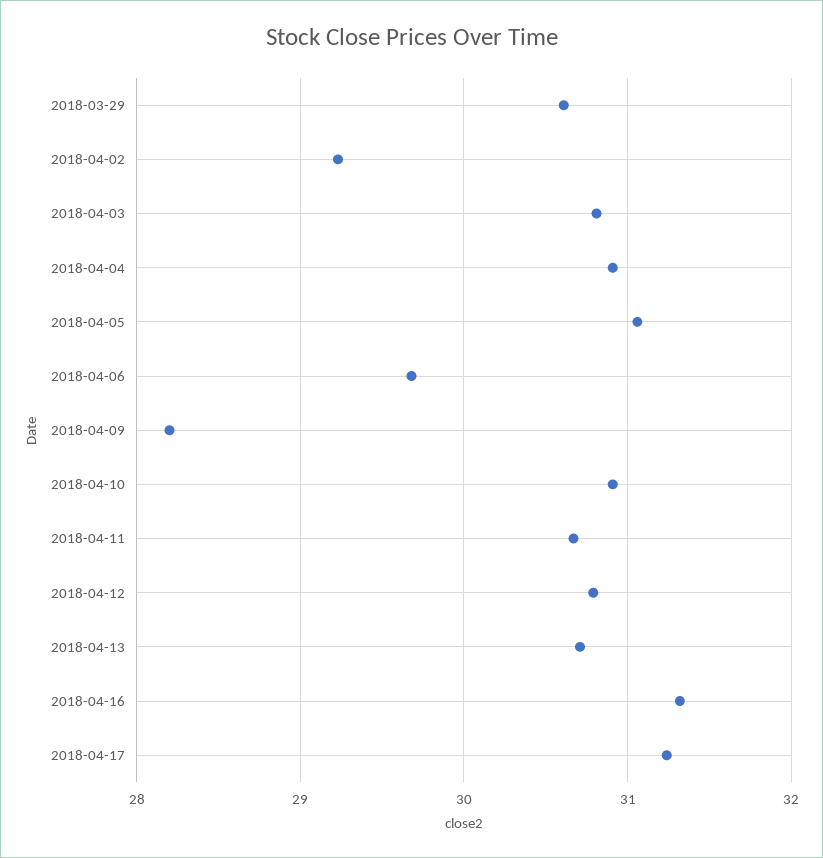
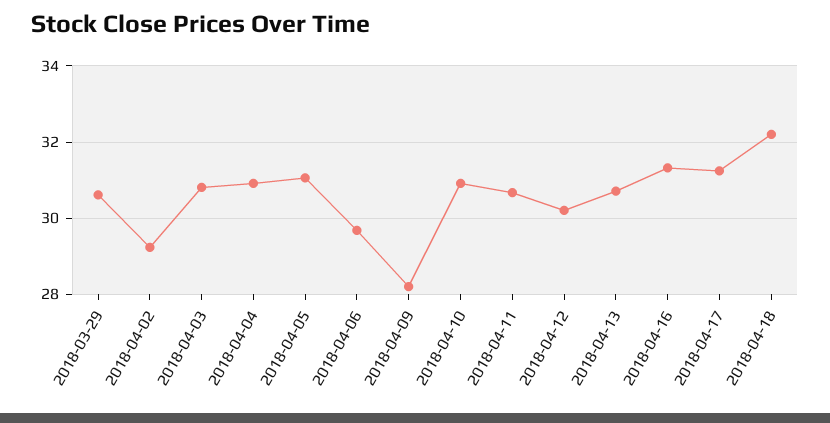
2018-04-12: 30.8 -> 30.2
2018-04-18: none -> 32.2

